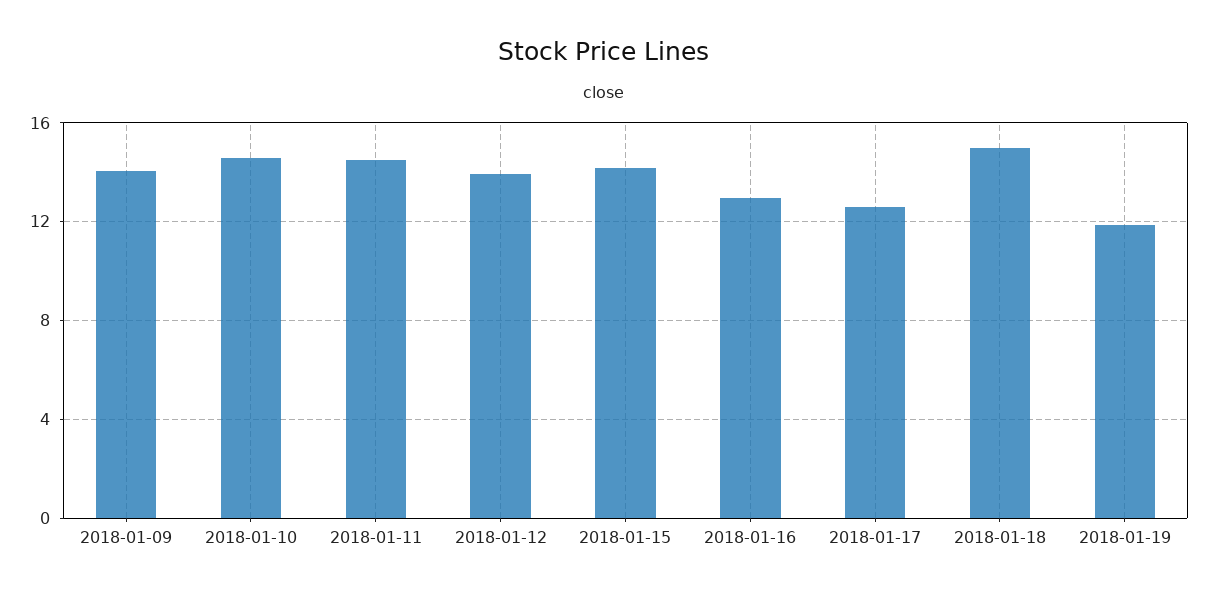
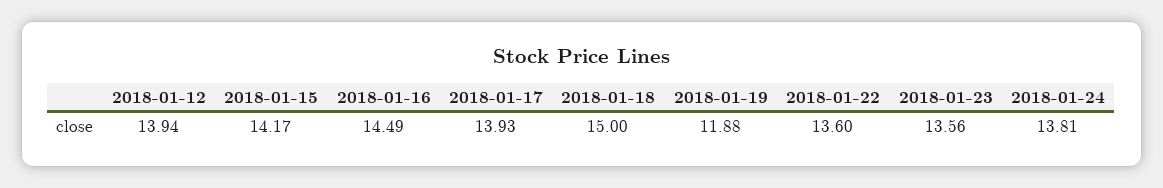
2018-01-09: 14 -> none
2018-01-10: 14.5 -> none
2018-01-11: 14.5 -> none
2018-01-16: 13 -> 14.49
2018-01-17: 12.5 -> 13.93
2018-01-22: none -> 13.6
2018-01-23: none -> 13.56
2018-01-24: none -> 13.81

